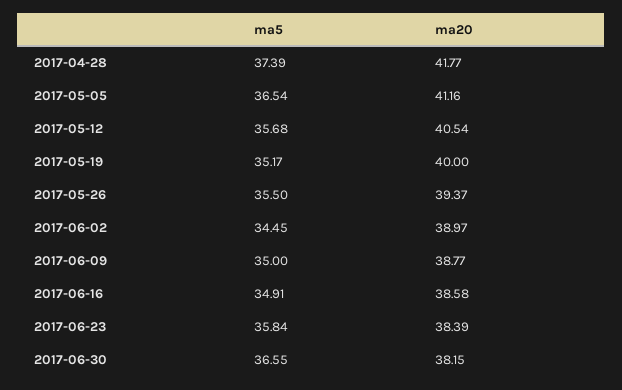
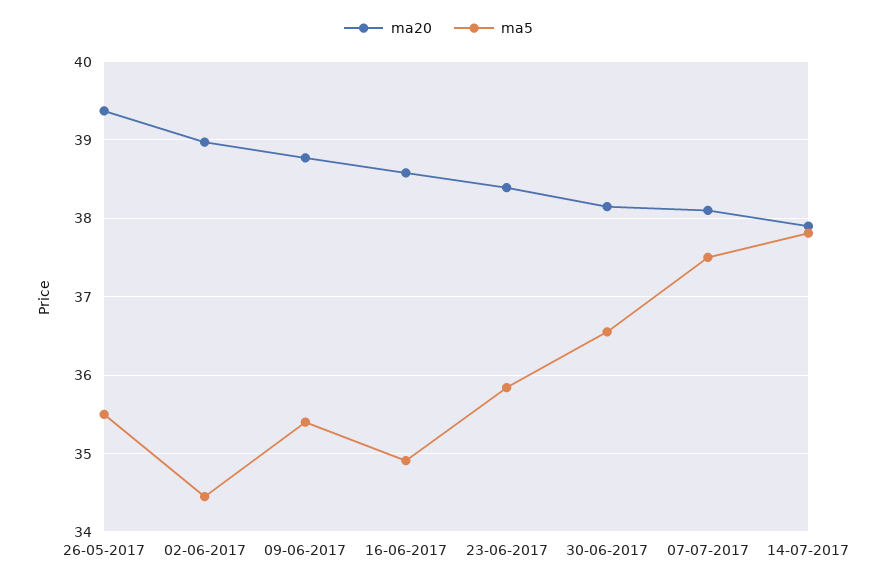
ma5, 2017-04-28: 37.39 -> none
ma20, 2017-04-28: 41.77 -> none
ma5, 2017-05-05: 36.54 -> none
ma20, 2017-05-05: 41.16 -> none
ma5, 2017-05-12: 35.68 -> none
ma20, 2017-05-12: 40.54 -> none
ma5, 2017-05-19: 35.17 -> none
ma20, 2017-05-19: 40 -> none
ma5, 2017-06-09: 35 -> 35.4
ma20, 07-07-2017: none -> 38.1
ma5, 07-07-2017: none -> 37.5
ma20, 14-07-2017: none -> 37.9
ma5, 14-07-2017: none -> 37.8

